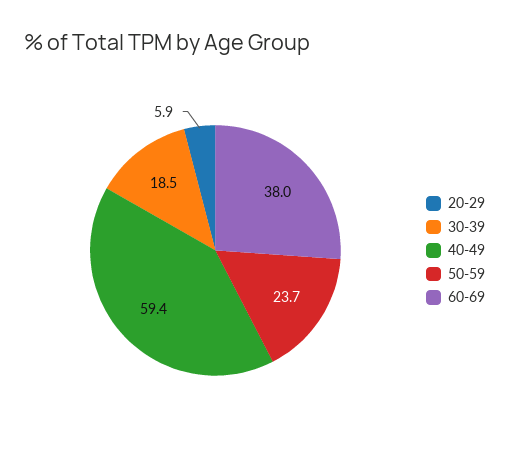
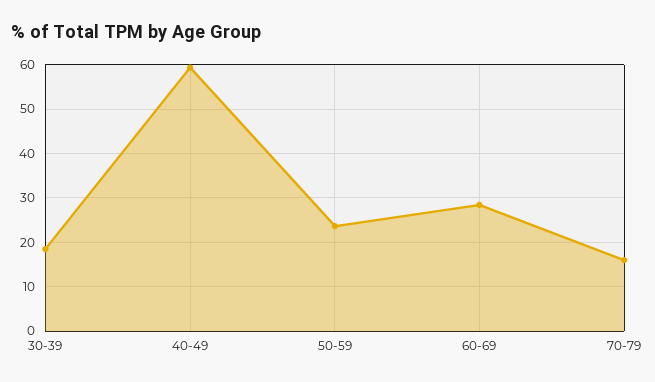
20-29: 5.9 -> none
60-69: 38 -> 28
70-79: none -> 16

